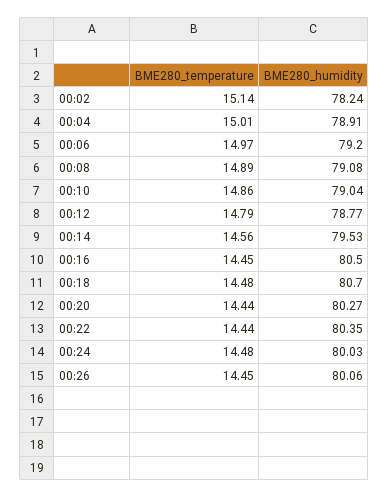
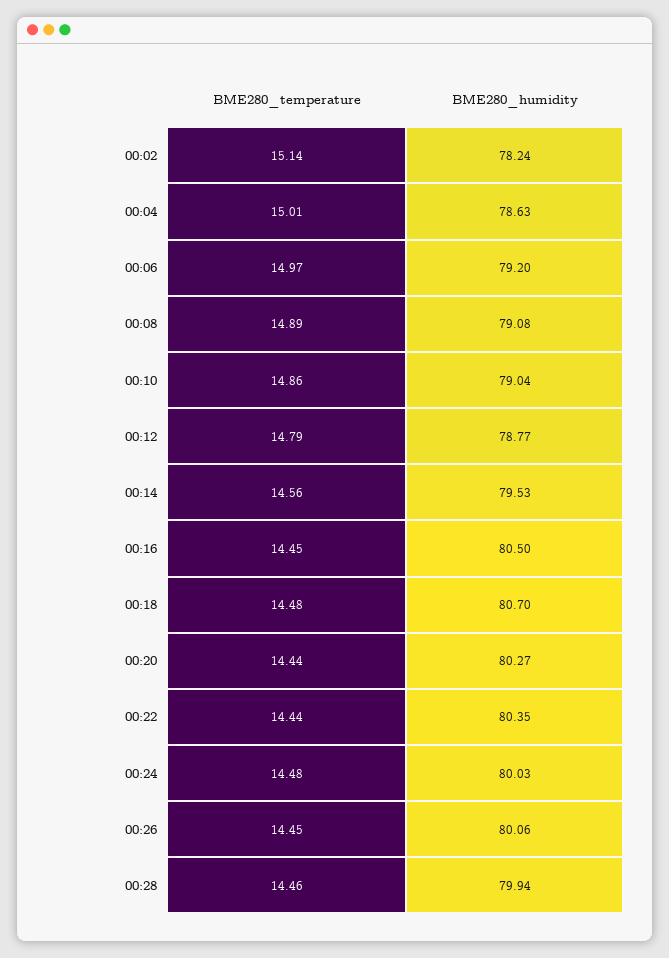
BME280_humidity, 00:04: 78.91 -> 78.63
BME280_temperature, 00:28: none -> 14.46
BME280_humidity, 00:28: none -> 79.94

